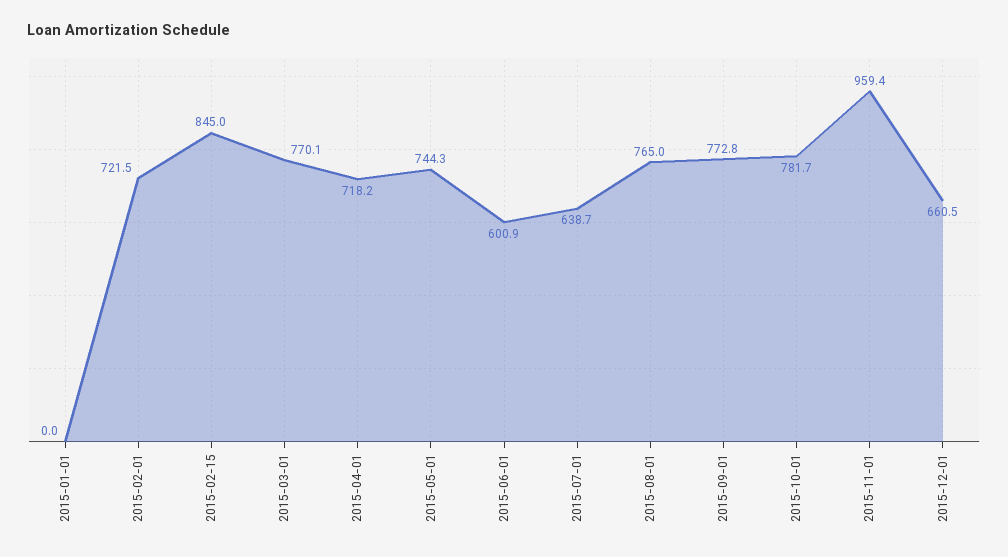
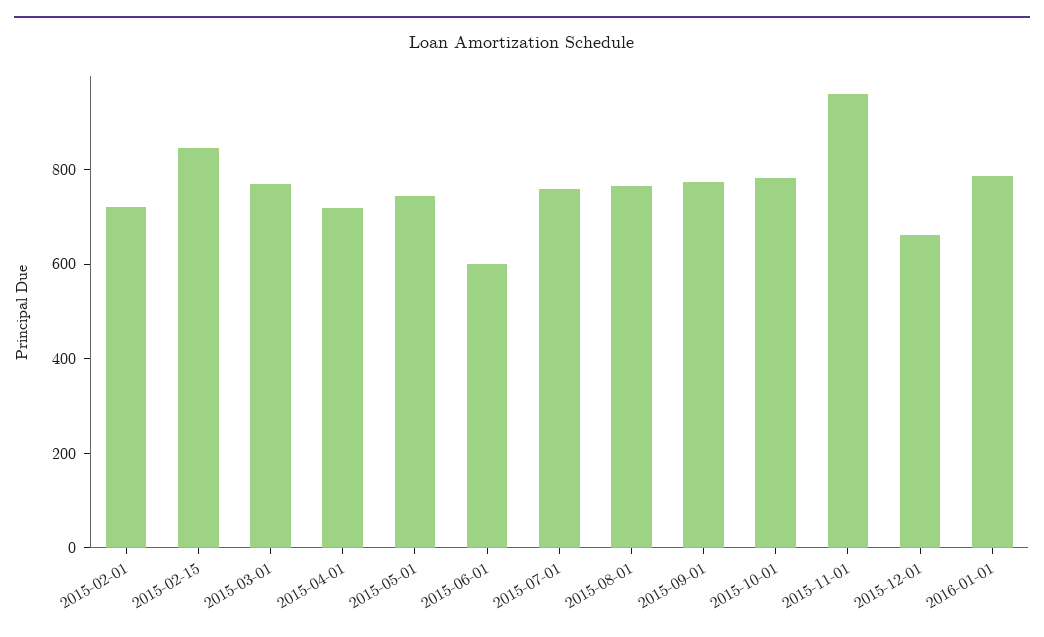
2015-01-01: 0 -> none
2015-07-01: 638.7 -> 750
2016-01-01: none -> 800

